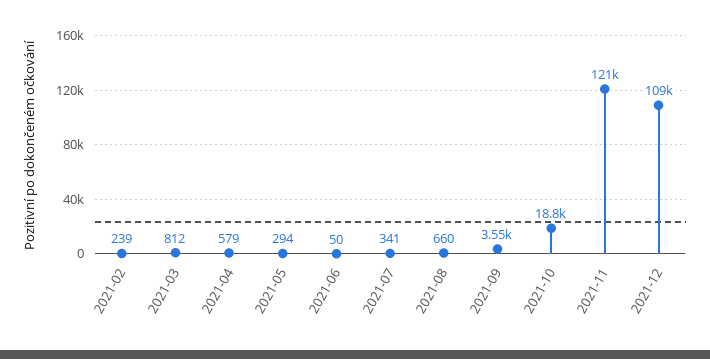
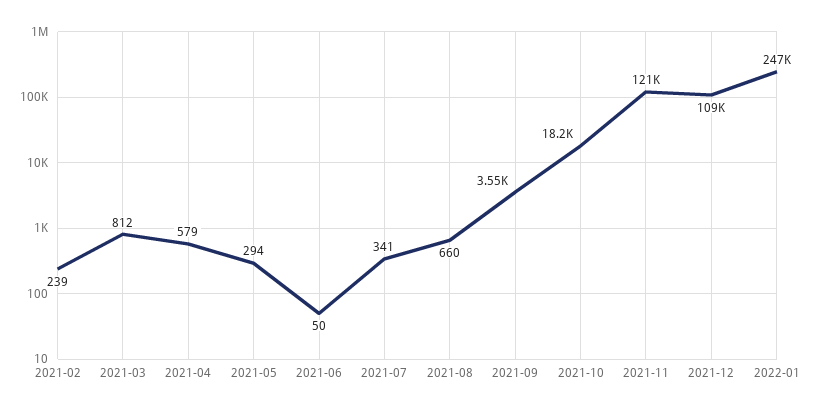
2021-10: 18800 -> 18200
2022-01: none -> 247000

